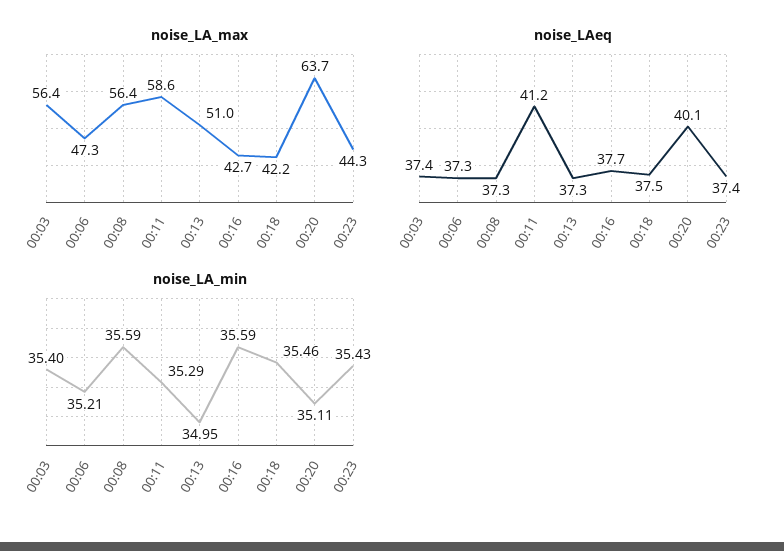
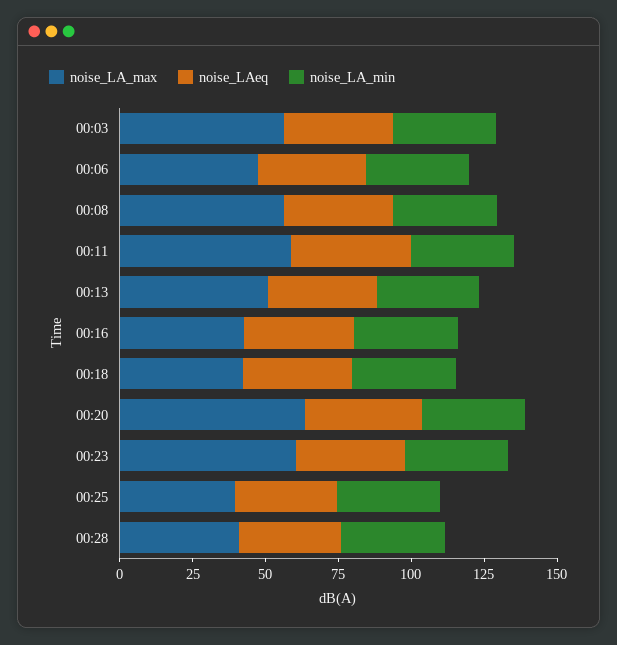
noise_LA_max, 00:23: 44.3 -> 60
noise_LA_max, 00:25: none -> 40
noise_LAeq, 00:25: none -> 35
noise_LA_min, 00:25: none -> 35
noise_LA_max, 00:28: none -> 40
noise_LAeq, 00:28: none -> 35
noise_LA_min, 00:28: none -> 35

